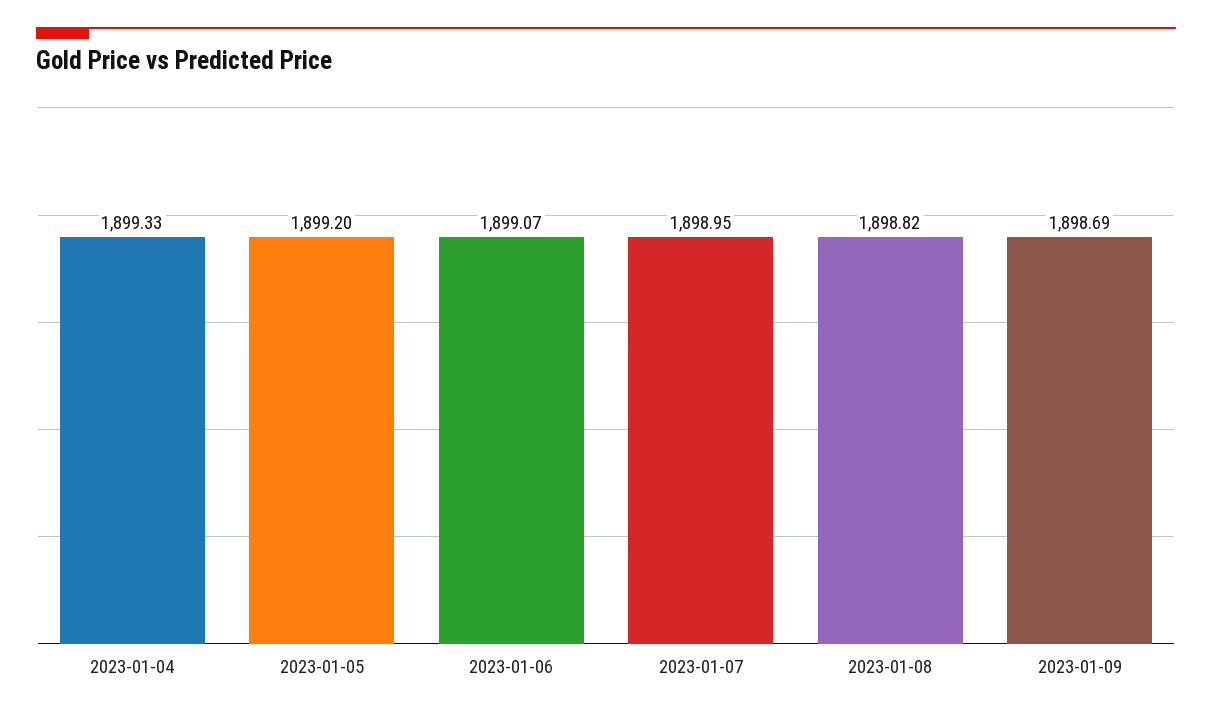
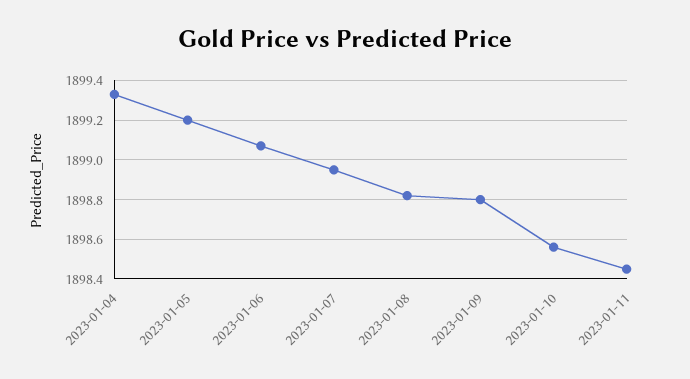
2023-01-09: 1898.69 -> 1898.8
2023-01-10: none -> 1898.55
2023-01-11: none -> 1898.45

